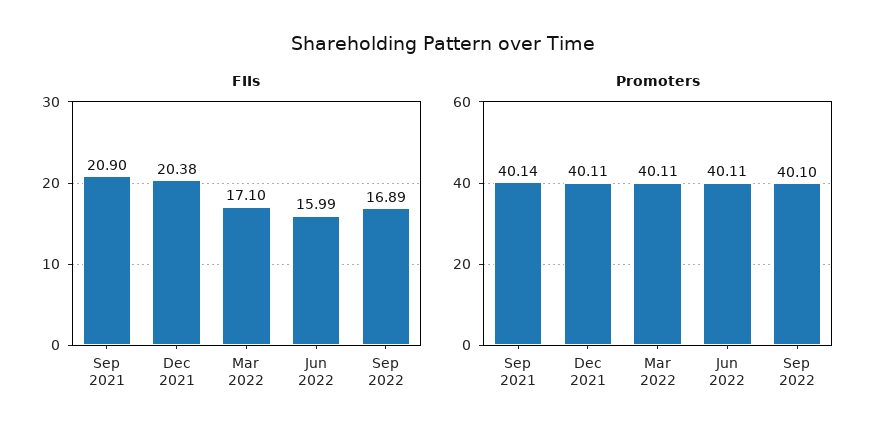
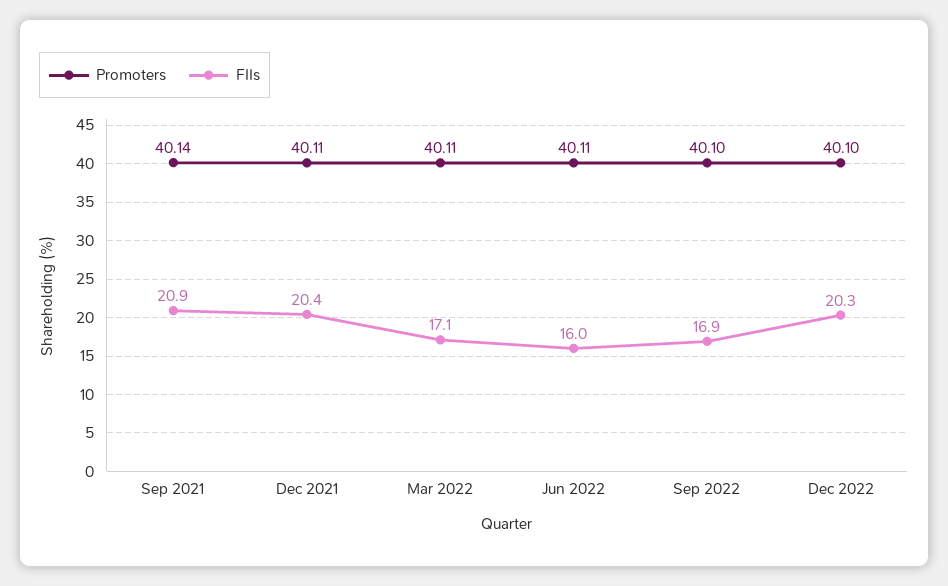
Promoters, Dec 2022: none -> 40.1
FIIs, Dec 2022: none -> 20.3

